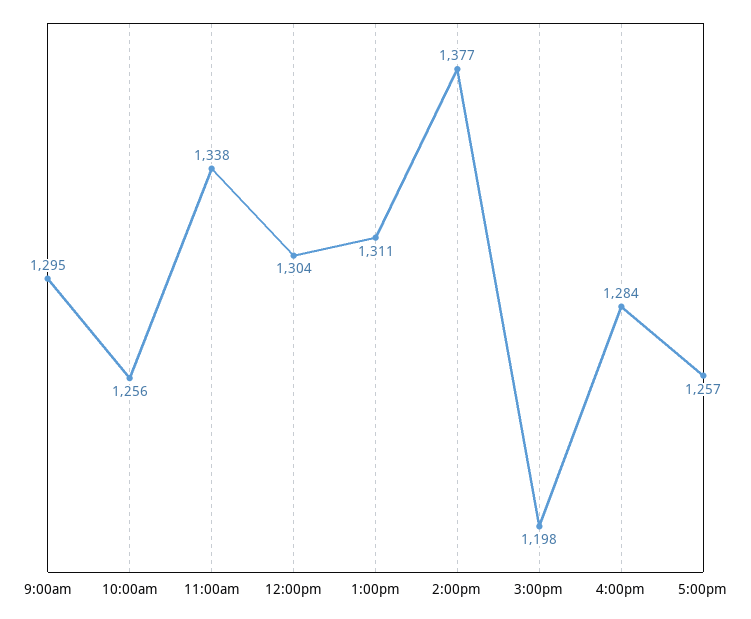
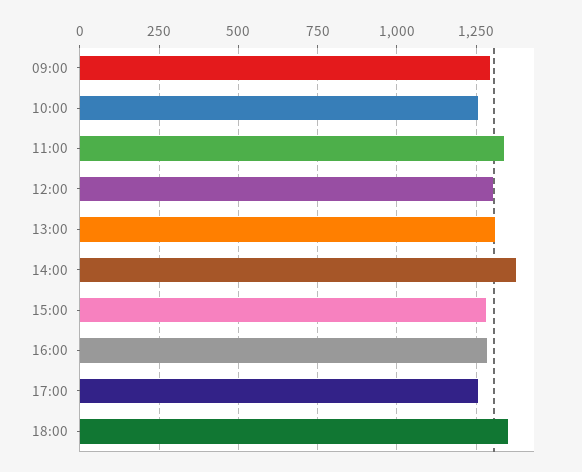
3:00pm: 1198 -> 1275
18:00: none -> 1350

